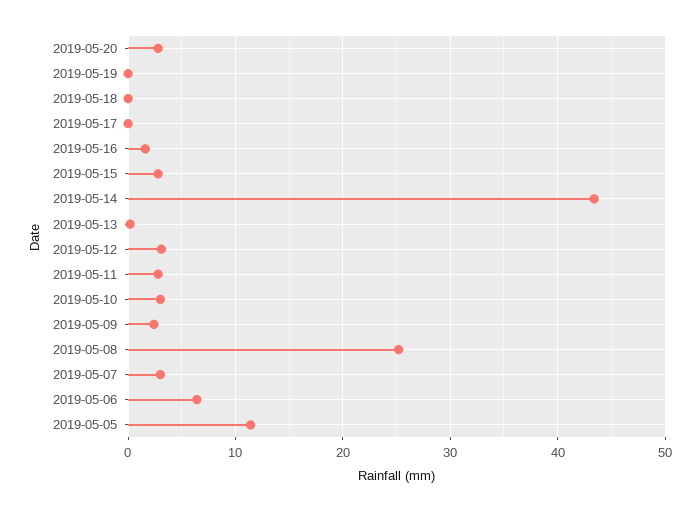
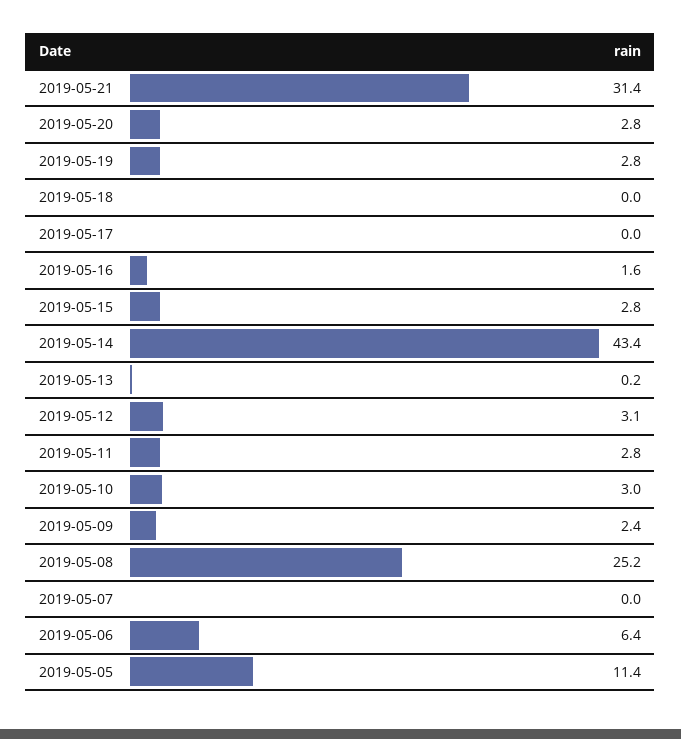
2019-05-19: 0 -> 2.8
2019-05-07: 3 -> 0
2019-05-21: none -> 31.4

